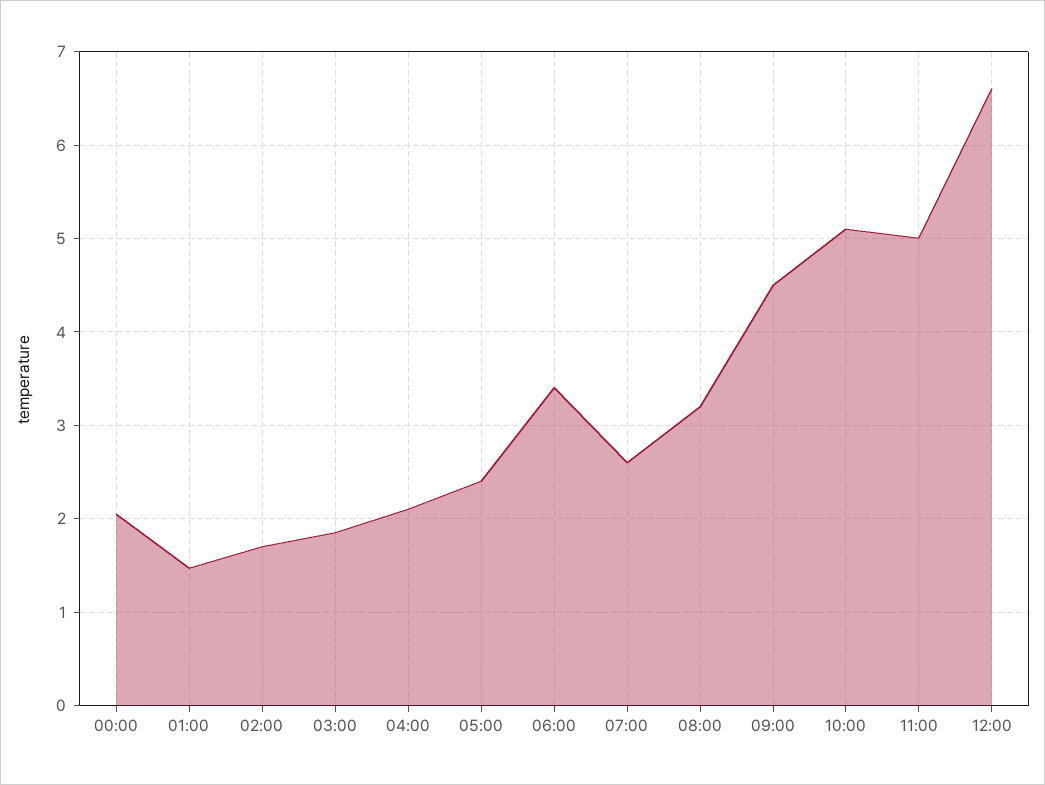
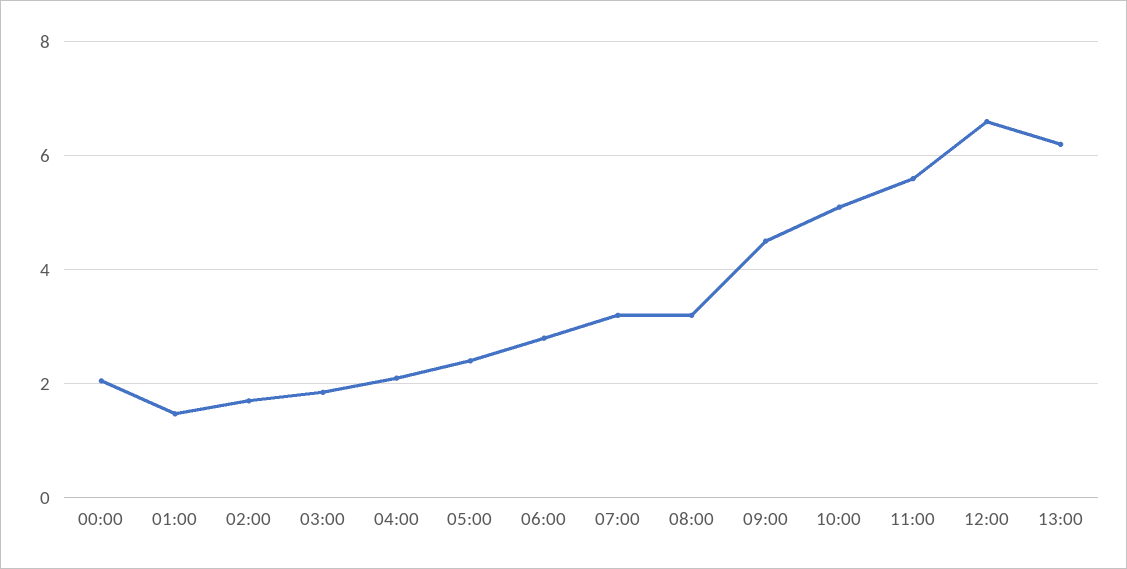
06:00: 3.4 -> 2.8
07:00: 2.6 -> 3.2
11:00: 5 -> 5.6
13:00: none -> 6.2

